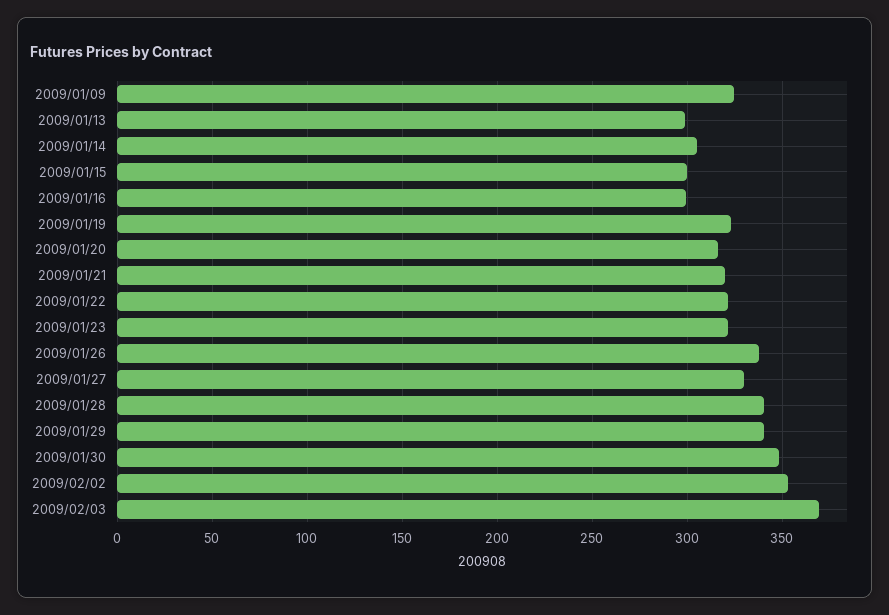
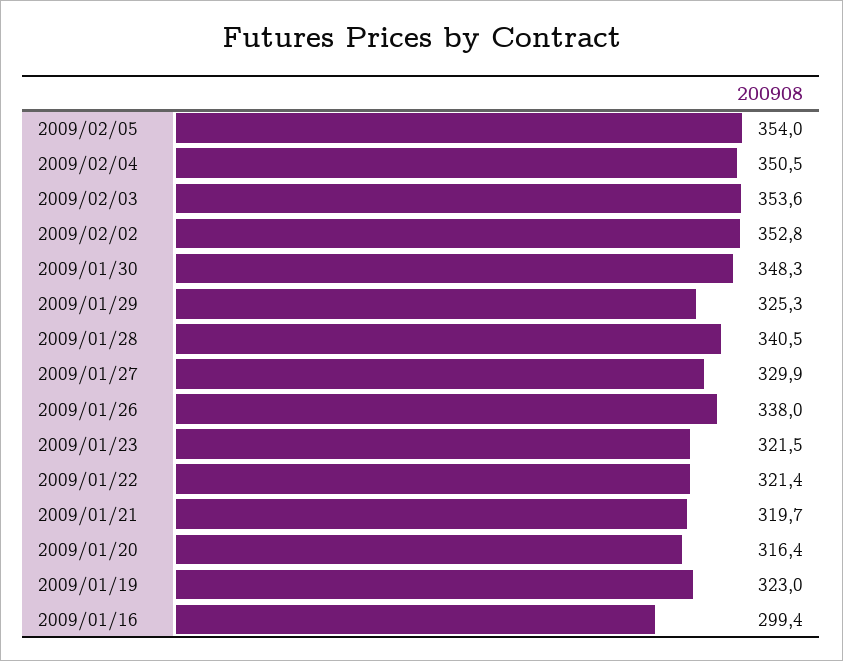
2009/01/09: 325 -> none
2009/01/13: 300 -> none
2009/01/14: 305 -> none
2009/01/15: 300 -> none
2009/01/29: 340 -> 325.3
2009/02/03: 370 -> 353.6
2009/02/05: none -> 354
2009/02/04: none -> 350.5

